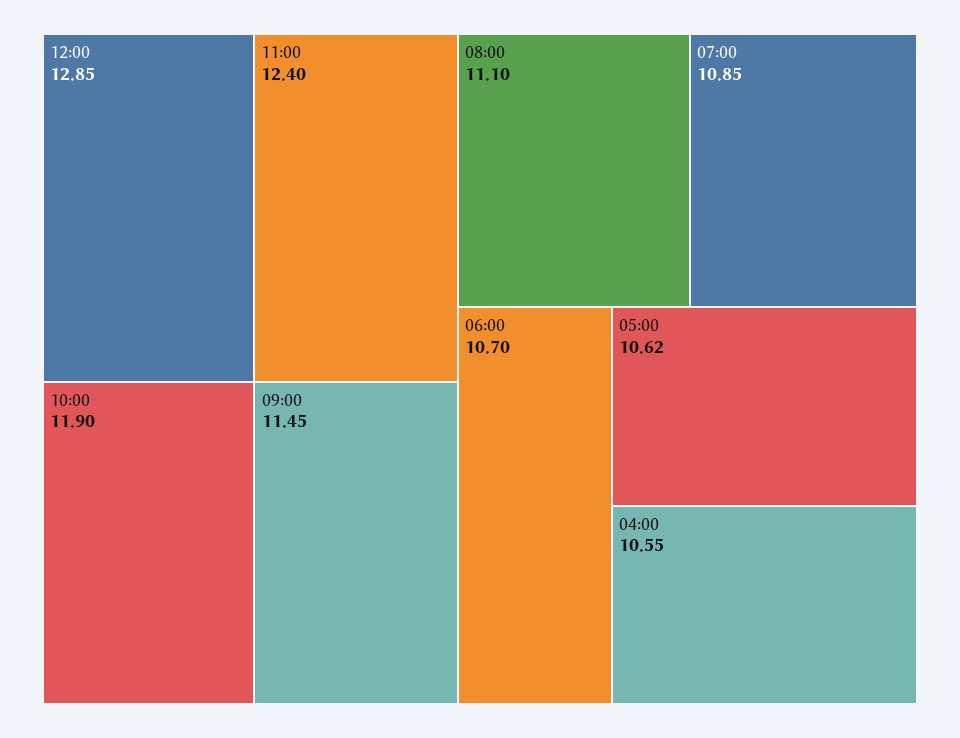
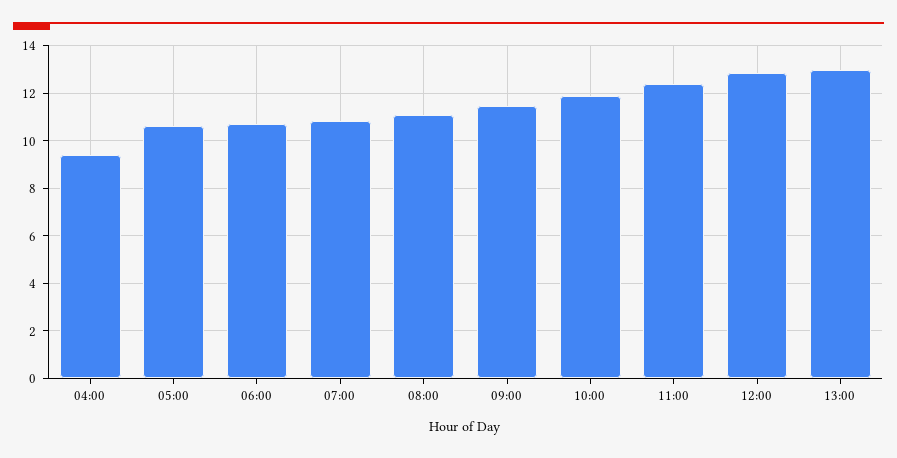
04:00: 10.55 -> 9.5
13:00: none -> 13

